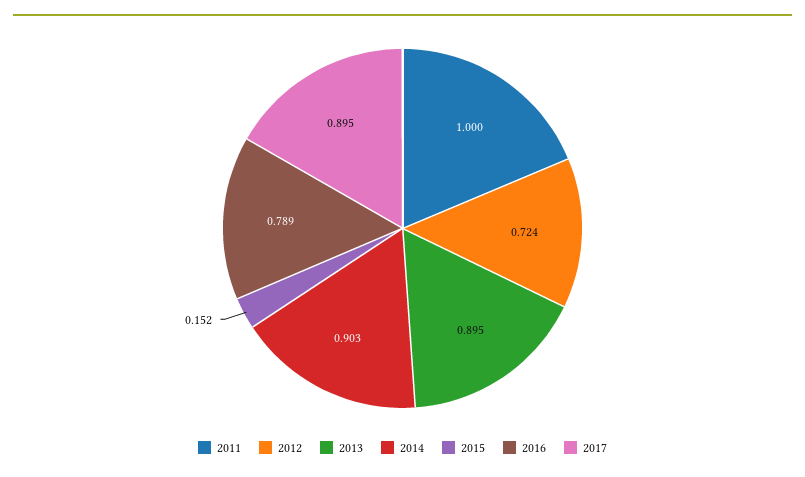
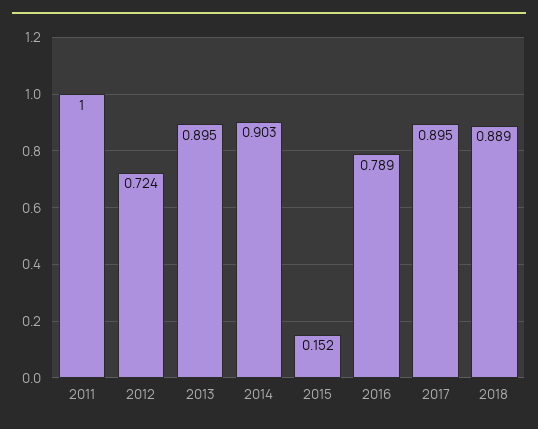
2018: none -> 0.889

